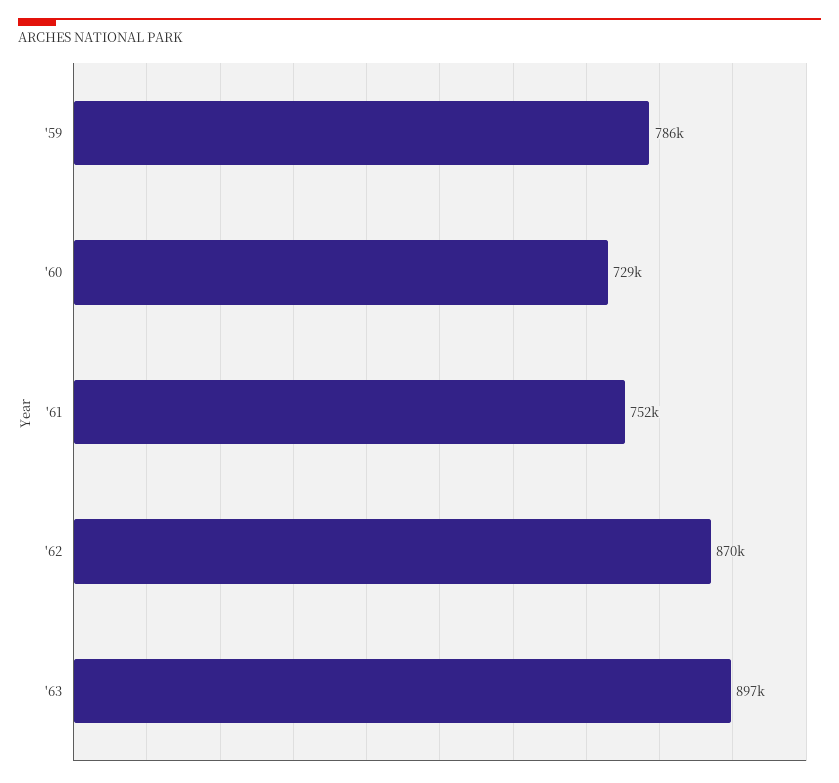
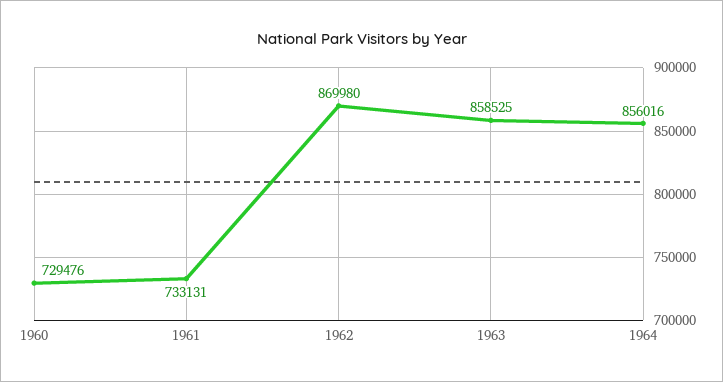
'59: 786000 -> none
'61: 752000 -> 733131
'63: 897000 -> 858525
1964: none -> 856016

